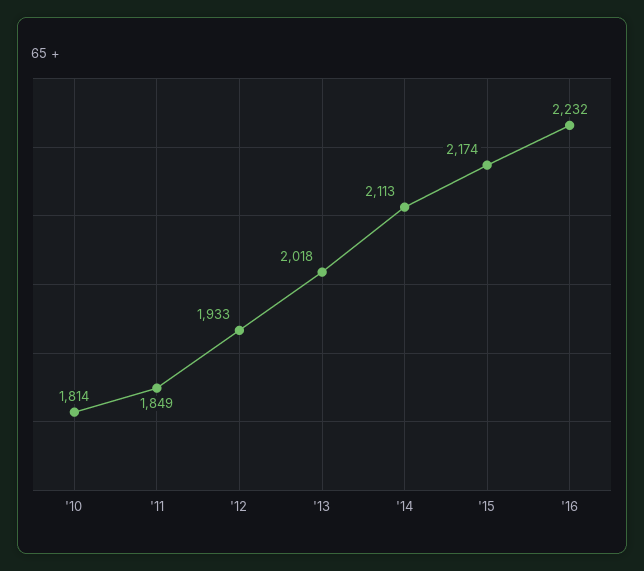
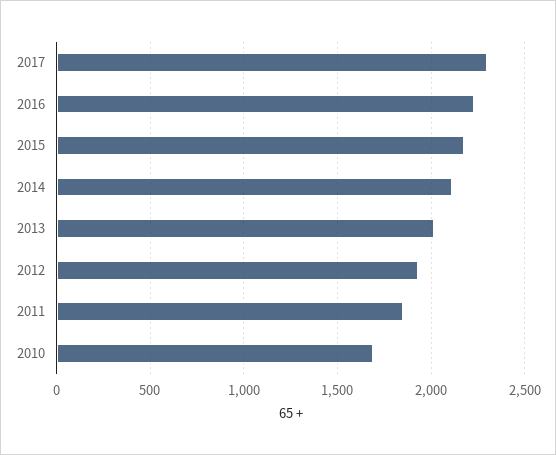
'10: 1814 -> 1700
2017: none -> 2300

